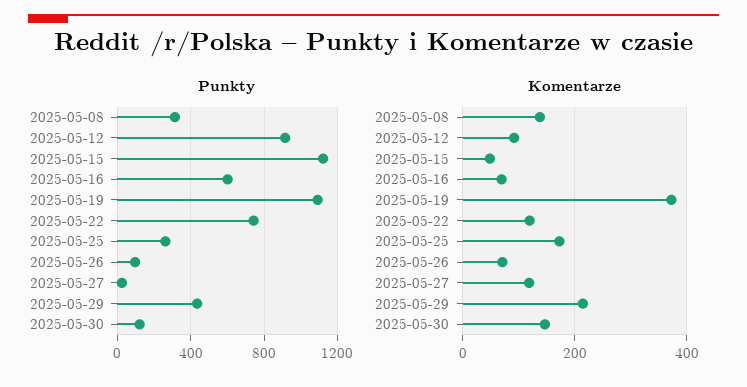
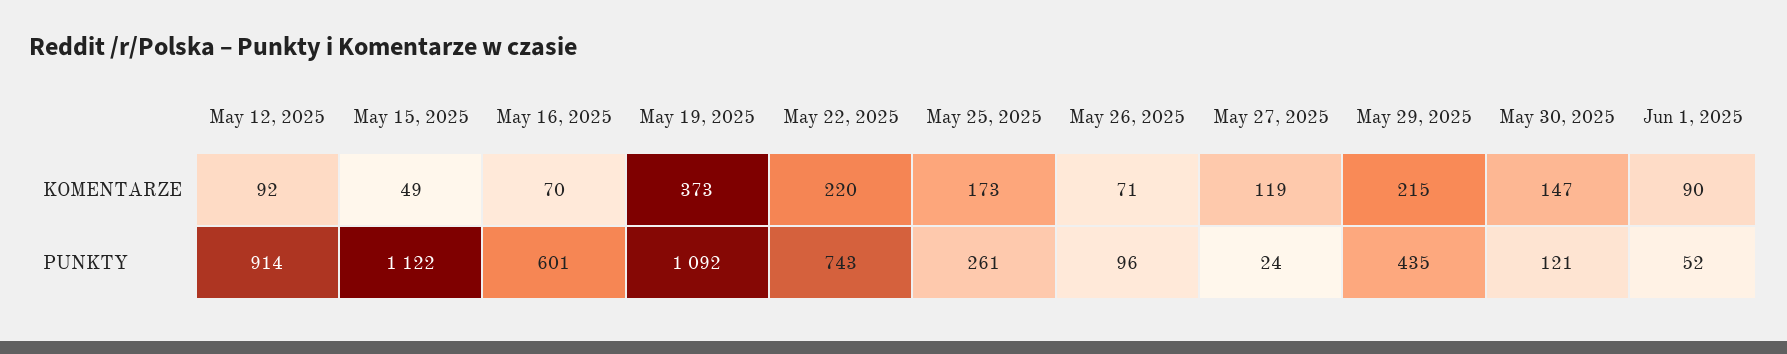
Punkty, 2025-05-08: 300 -> none
Komentarze, 2025-05-08: 140 -> none
Komentarze, 2025-05-22: 120 -> 220
Komentarze, Jun 1, 2025: none -> 90
Punkty, Jun 1, 2025: none -> 52

